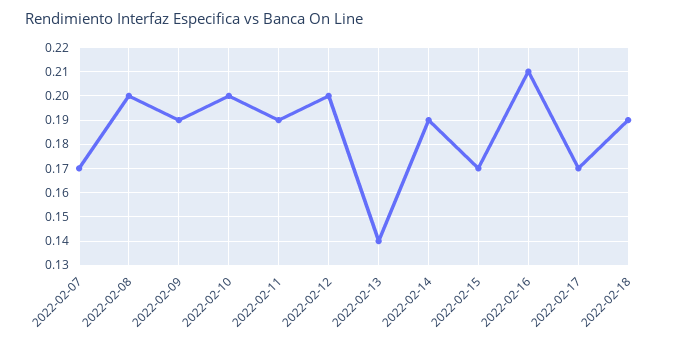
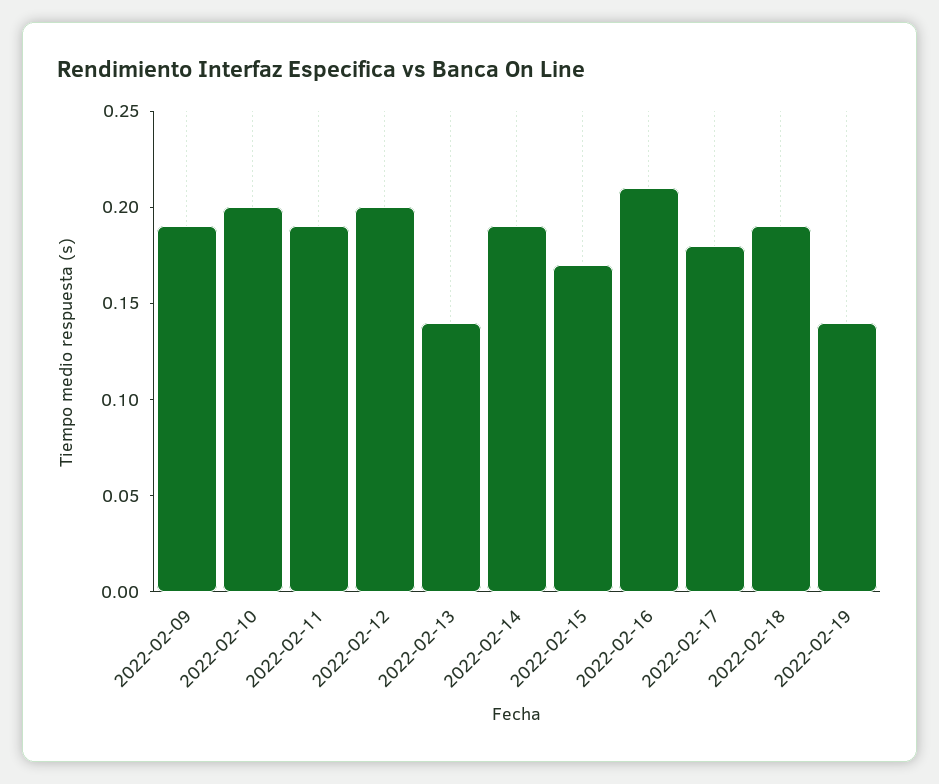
2022-02-07: 0.17 -> none
2022-02-08: 0.2 -> none
2022-02-17: 0.17 -> 0.18
2022-02-19: none -> 0.14

